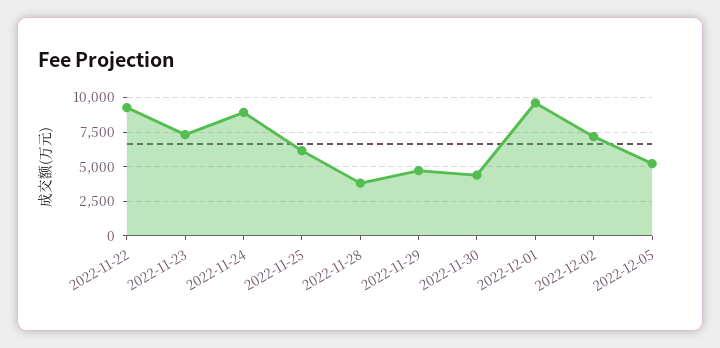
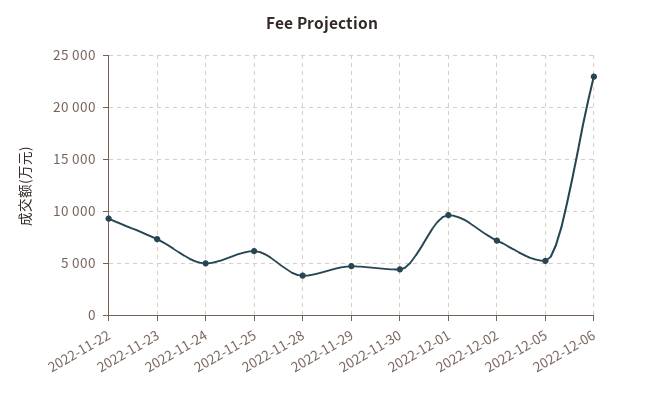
2022-11-24: 9000 -> 5000
2022-12-06: none -> 23000

